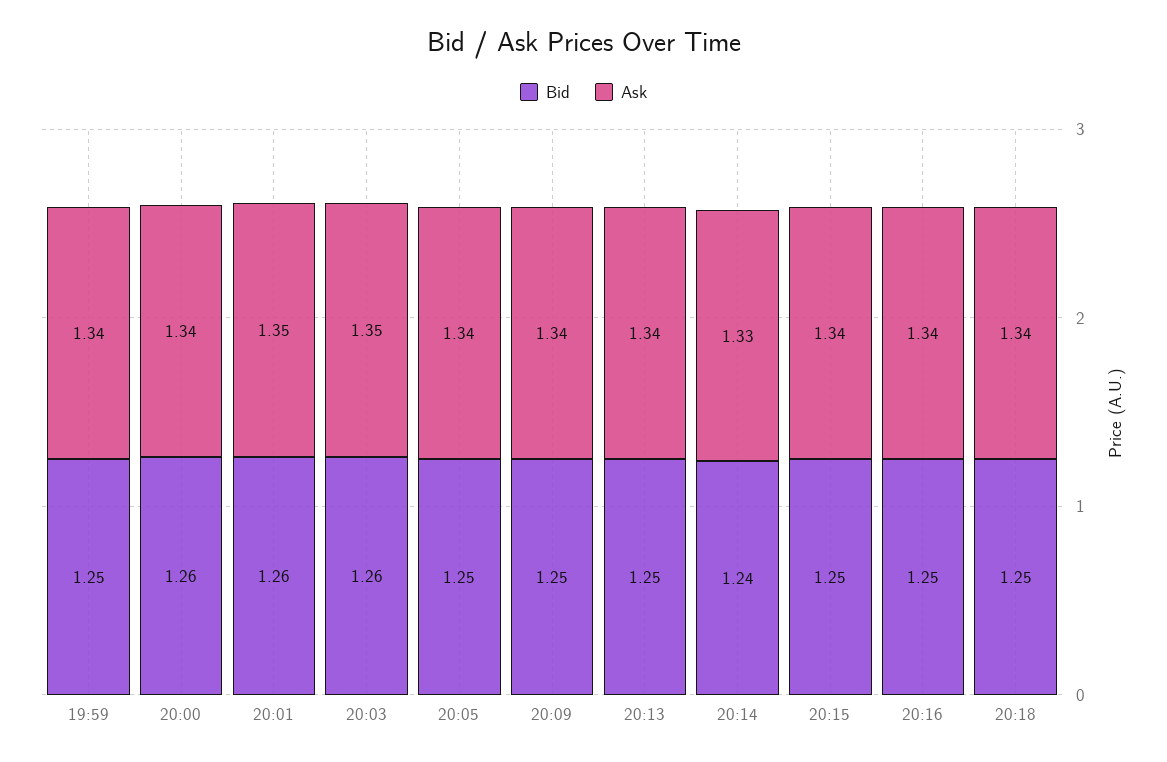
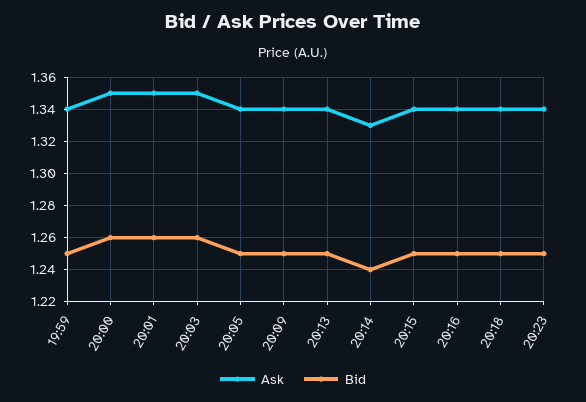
Ask, 20:00: 1.34 -> 1.35
Ask, 20:23: none -> 1.34
Bid, 20:23: none -> 1.25

